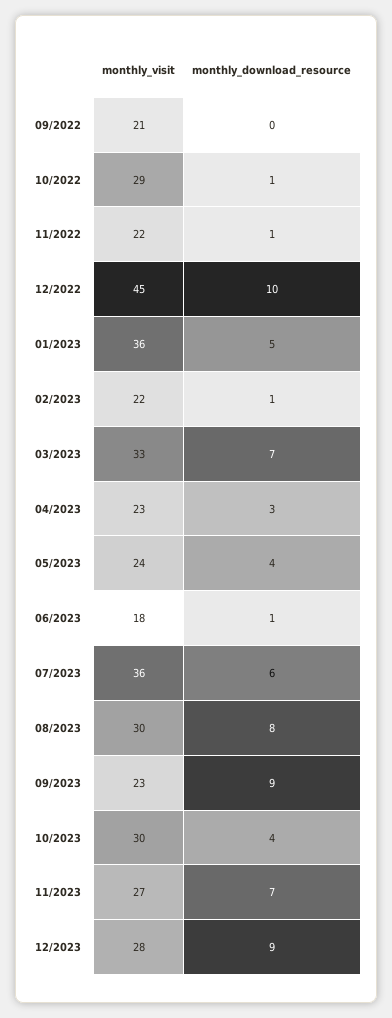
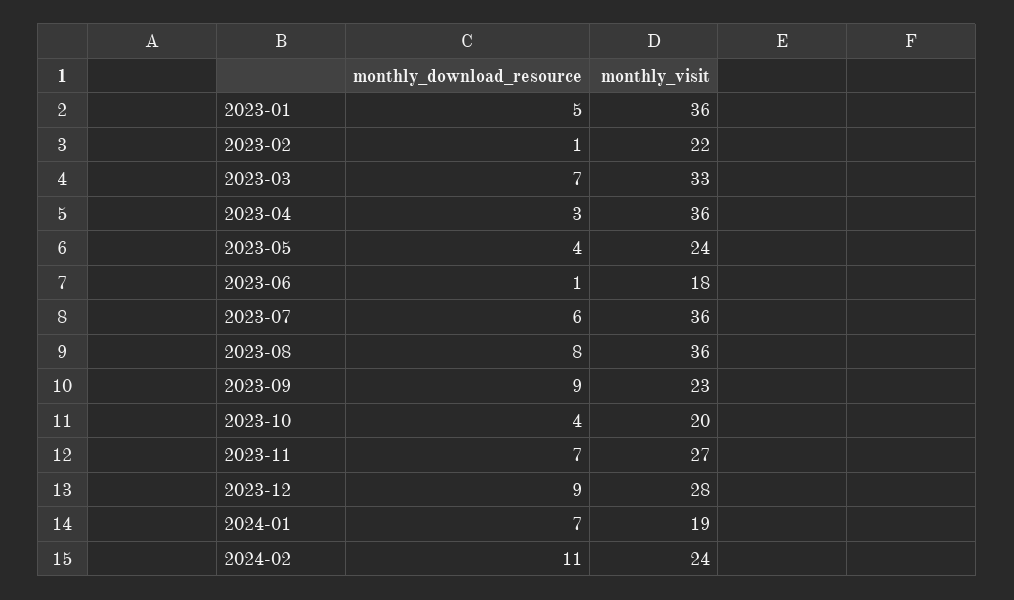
monthly_visit, 09/2022: 21 -> none
monthly_download_resource, 09/2022: 0 -> none
monthly_visit, 10/2022: 29 -> none
monthly_download_resource, 10/2022: 1 -> none
monthly_visit, 11/2022: 22 -> none
monthly_download_resource, 11/2022: 1 -> none
monthly_visit, 12/2022: 45 -> none
monthly_download_resource, 12/2022: 10 -> none
monthly_visit, 04/2023: 23 -> 36
monthly_visit, 08/2023: 30 -> 36
monthly_visit, 10/2023: 30 -> 20
monthly_download_resource, 2024-01: none -> 7
monthly_visit, 2024-01: none -> 19
monthly_download_resource, 2024-02: none -> 11
monthly_visit, 2024-02: none -> 24

